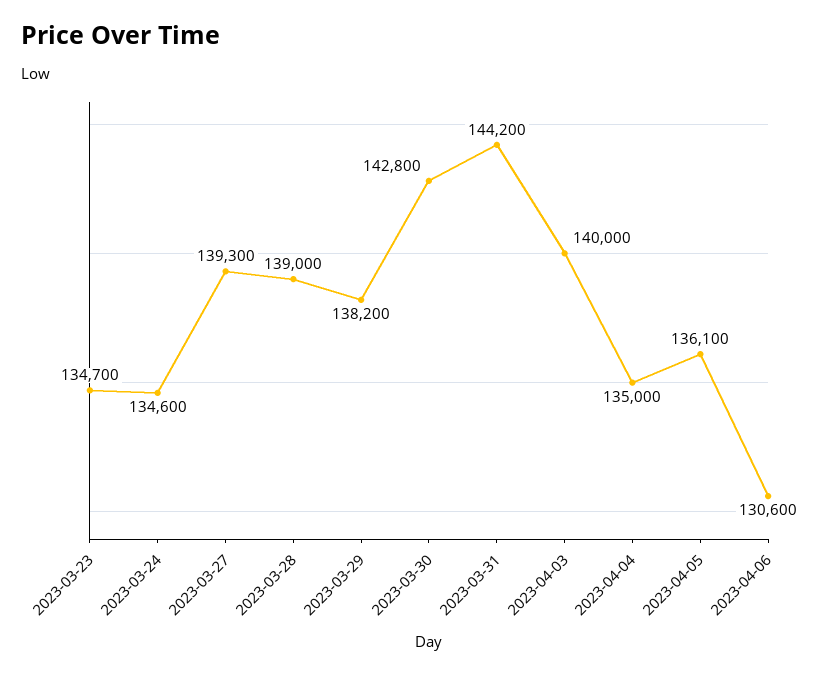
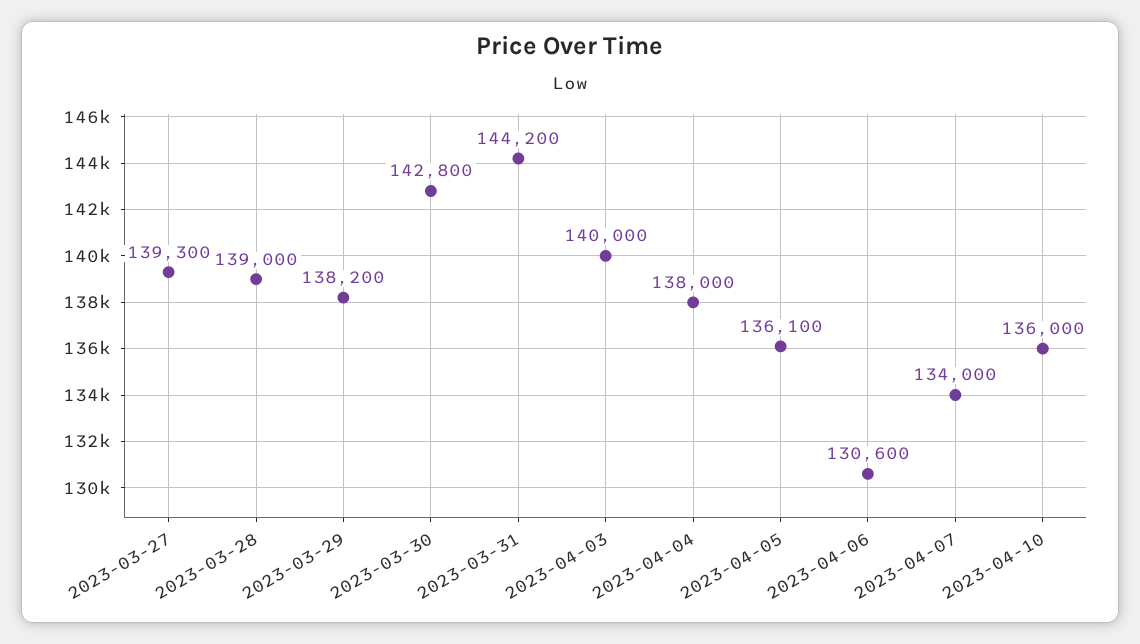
2023-03-23: 134700 -> none
2023-03-24: 134600 -> none
2023-04-04: 135000 -> 138000
2023-04-07: none -> 134000
2023-04-10: none -> 136000

